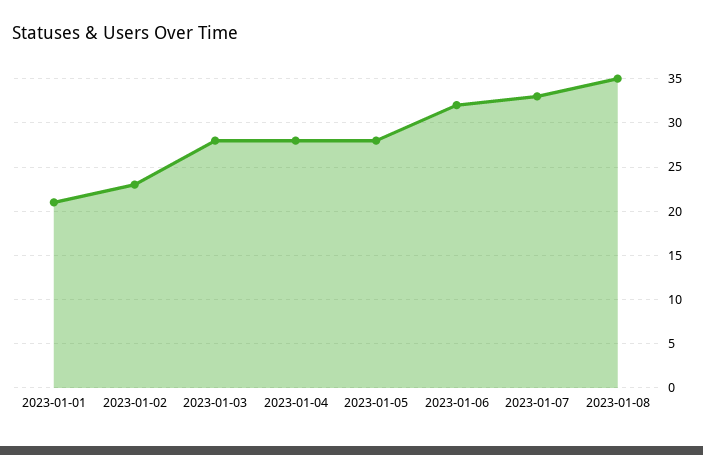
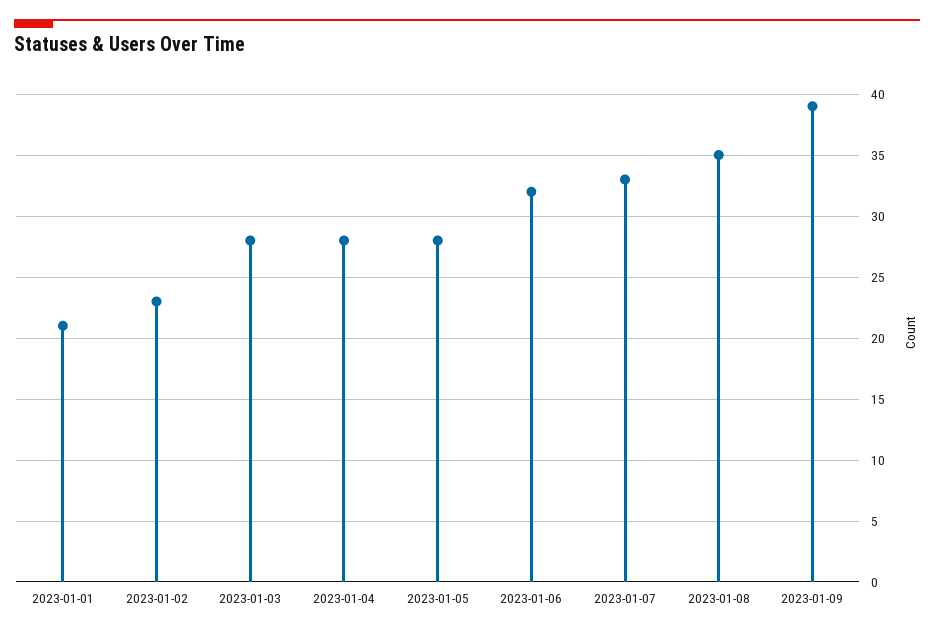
2023-01-09: none -> 39

